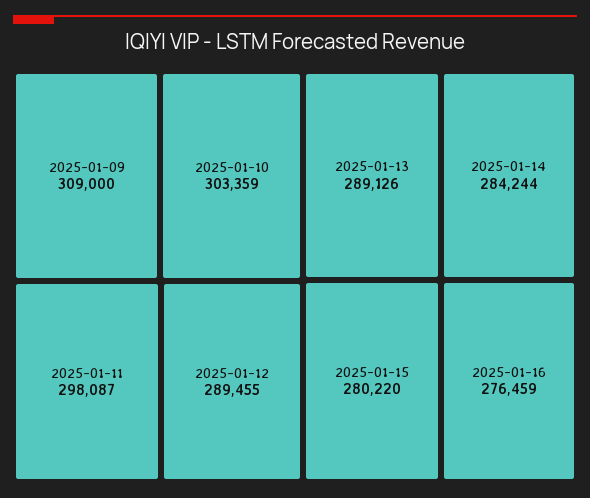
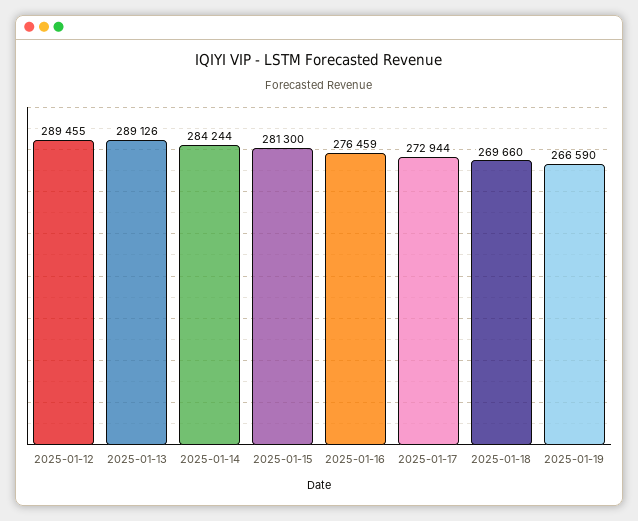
2025-01-09: 309000 -> none
2025-01-10: 303359 -> none
2025-01-11: 298087 -> none
2025-01-15: 280220 -> 281300
2025-01-17: none -> 272944
2025-01-18: none -> 269660
2025-01-19: none -> 266590

